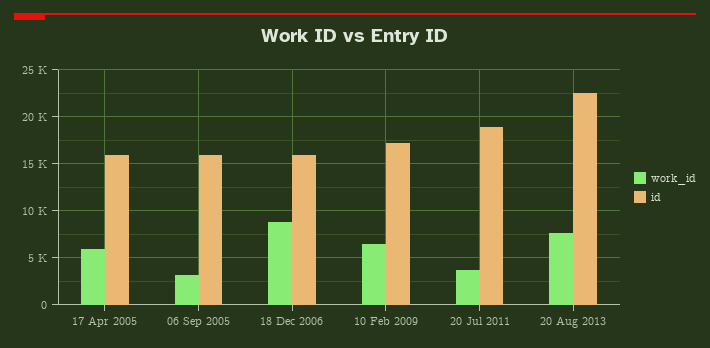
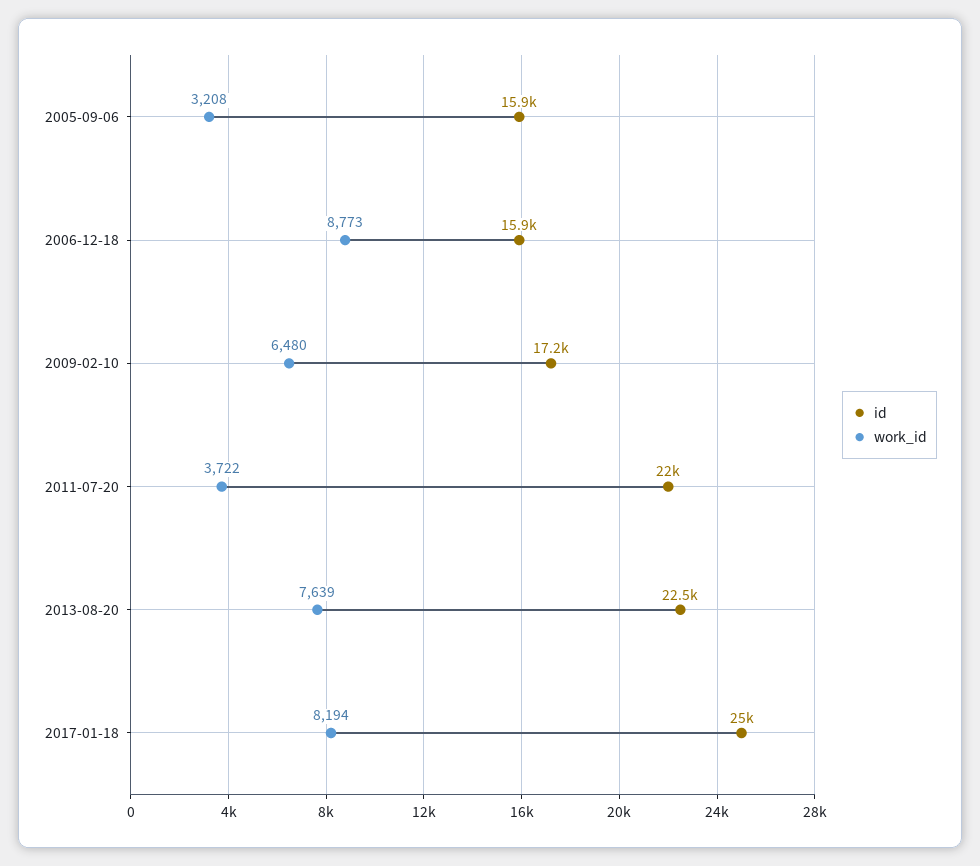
work_id, 17 Apr 2005: 6000 -> none
id, 17 Apr 2005: 16000 -> none
id, 20 Jul 2011: 19000 -> 22000
id, 2017-01-18: none -> 25000
work_id, 2017-01-18: none -> 8194

